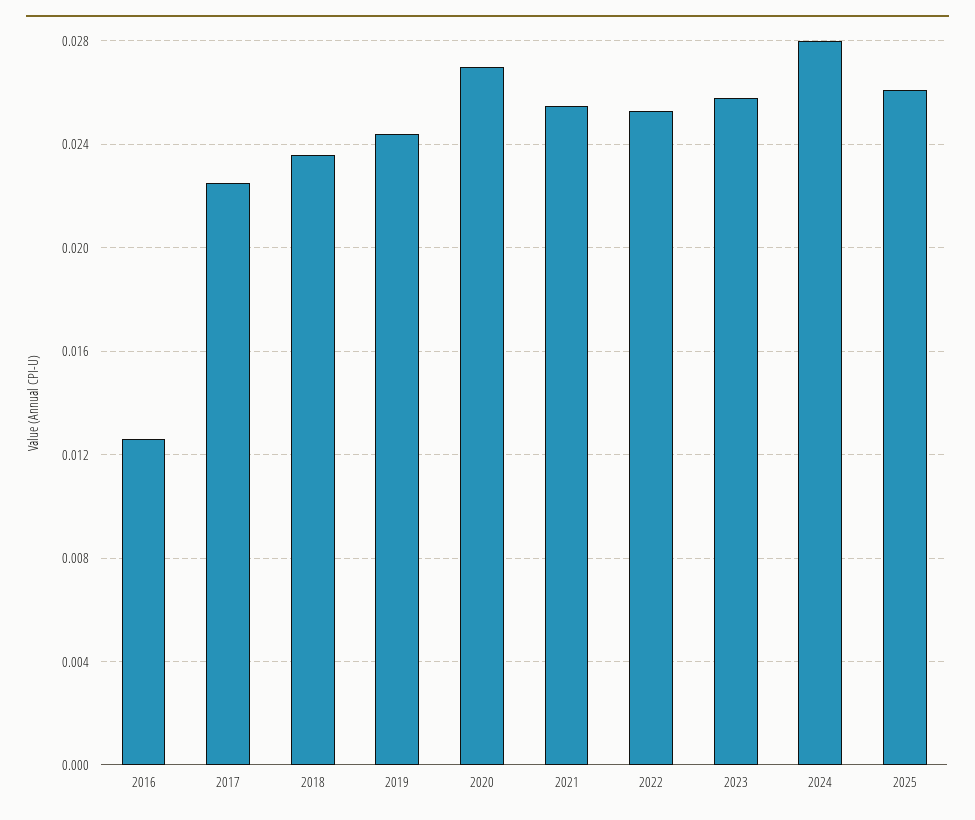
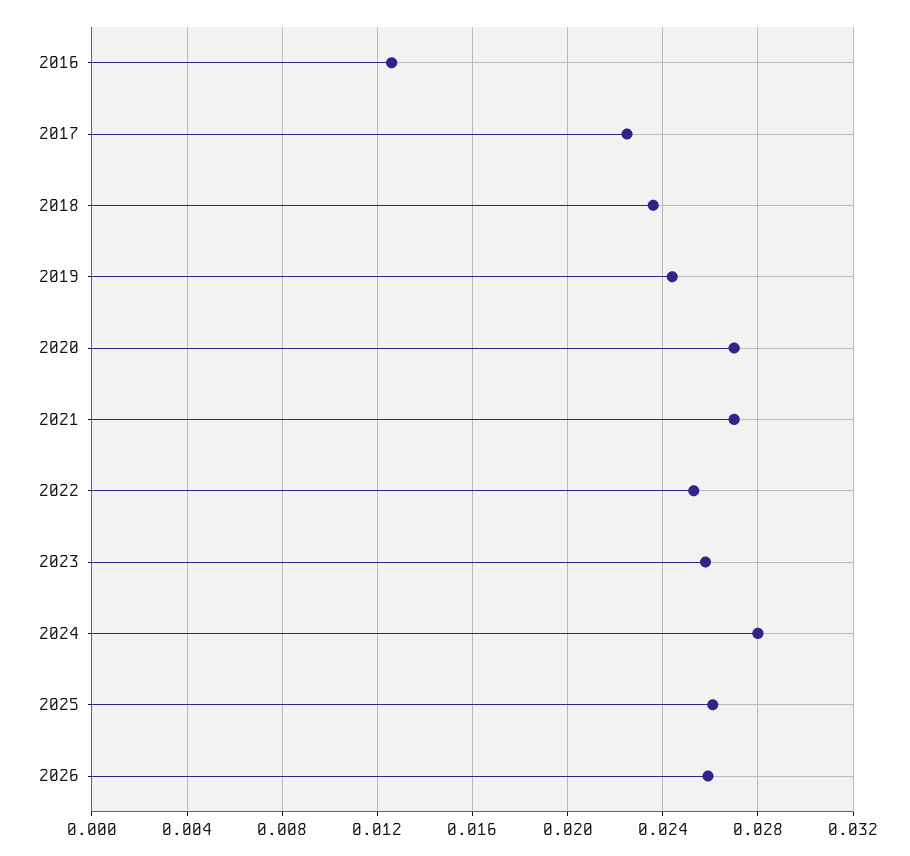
2021: 0.0255 -> 0.027
2026: none -> 0.026

